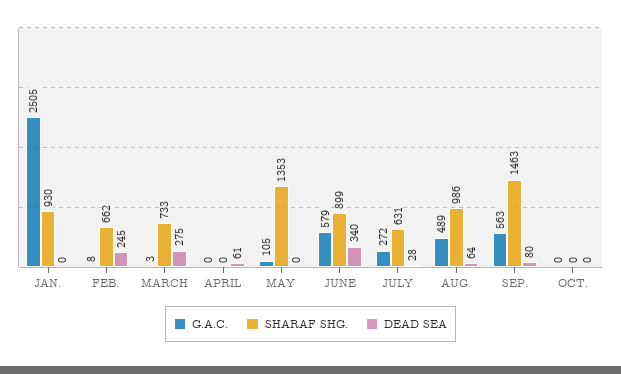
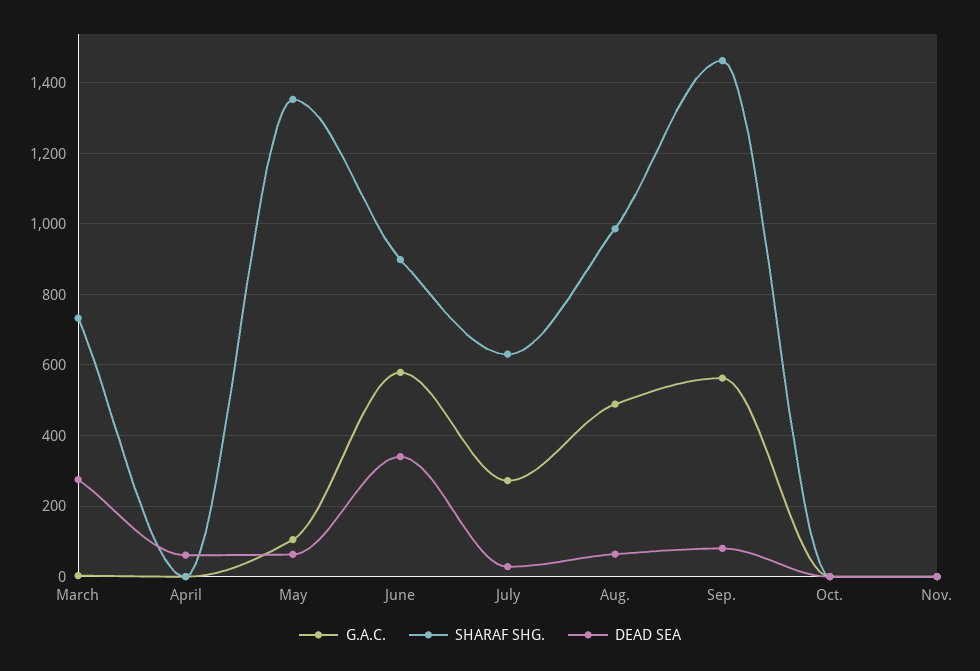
G.A.C., JAN.: 2505 -> none
SHARAF SHG., JAN.: 930 -> none
DEAD SEA, JAN.: 0 -> none
G.A.C., FEB.: 8 -> none
SHARAF SHG., FEB.: 662 -> none
DEAD SEA, FEB.: 245 -> none
DEAD SEA, MAY: 0 -> 60
G.A.C., Nov.: none -> 0
SHARAF SHG., Nov.: none -> 0
DEAD SEA, Nov.: none -> 0

